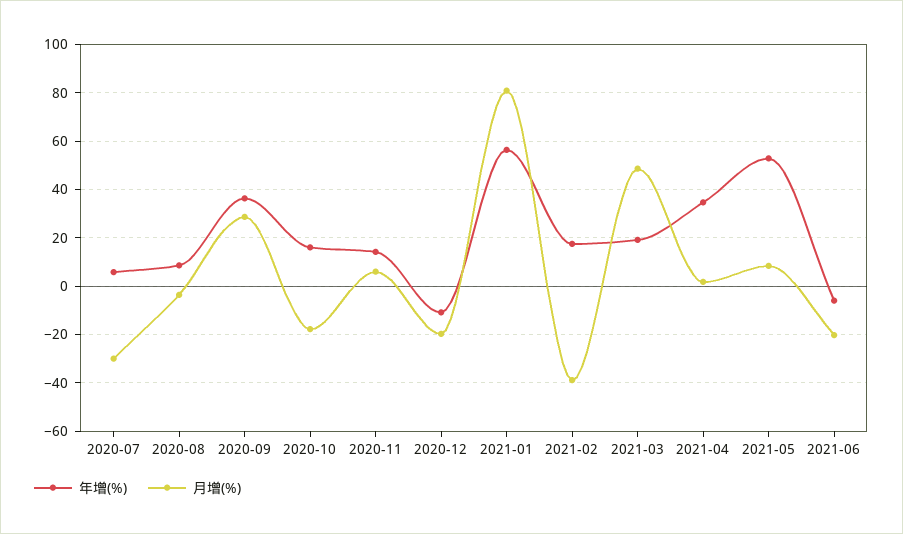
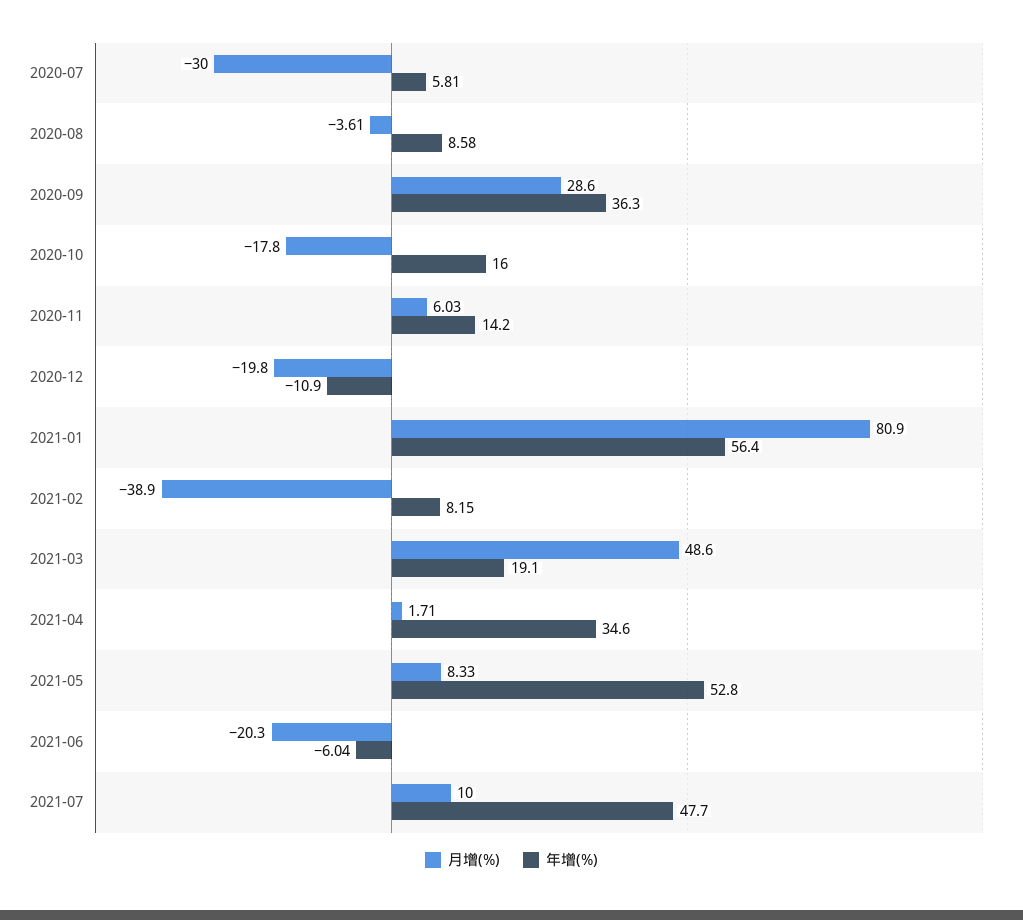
年增(%), 2021-02: 17.5 -> 8.15
月增(%), 2021-07: none -> 10
年增(%), 2021-07: none -> 47.7

